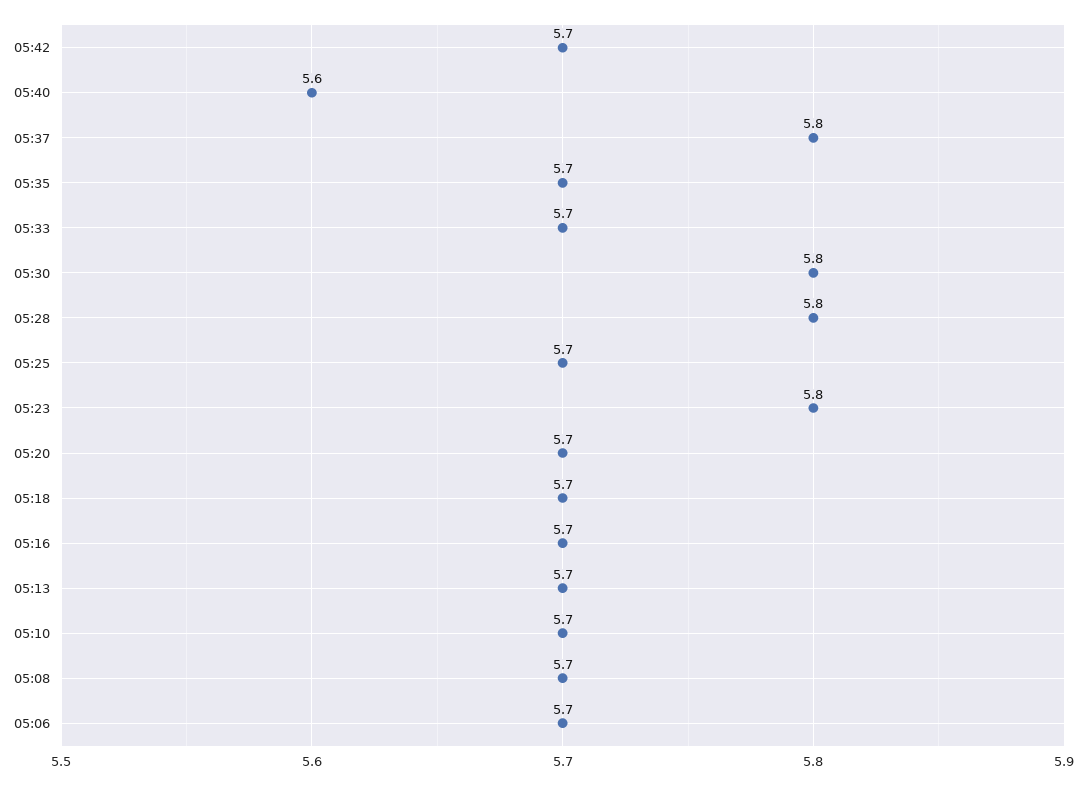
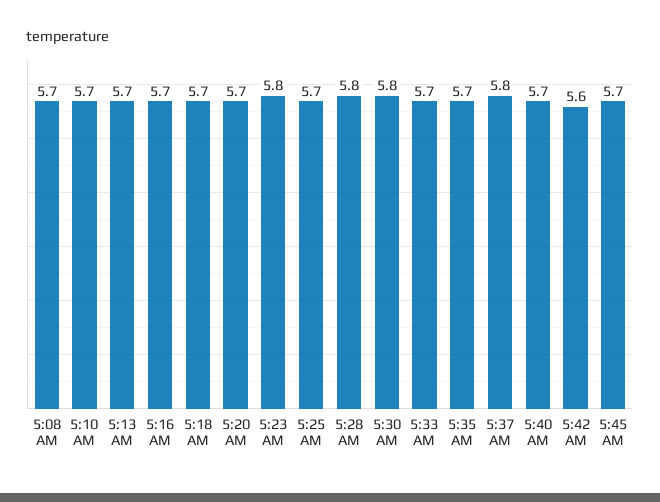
05:42: 5.7 -> 5.6
05:40: 5.6 -> 5.7
05:06: 5.7 -> none
5:45 AM: none -> 5.7

